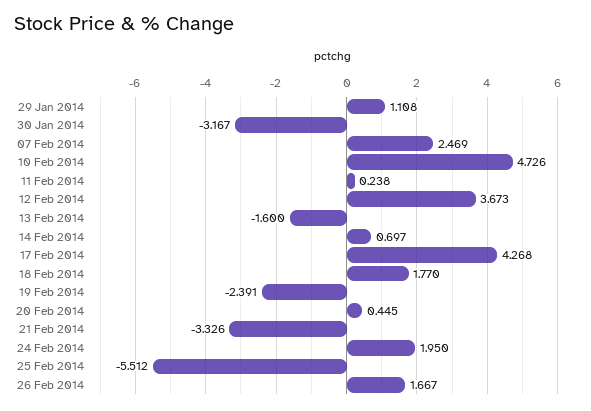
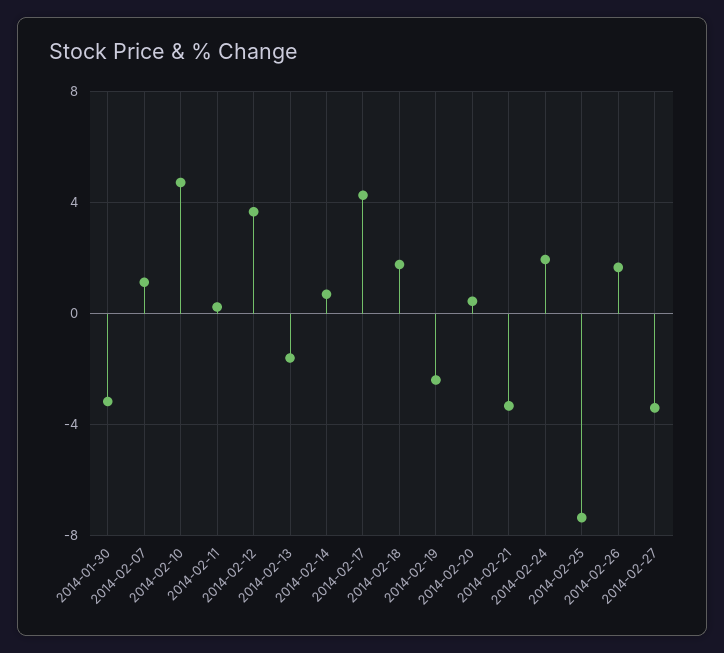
29 Jan 2014: 1.108 -> none
07 Feb 2014: 2.469 -> 1
25 Feb 2014: -5.512 -> -7.5
2014-02-27: none -> -3.5

